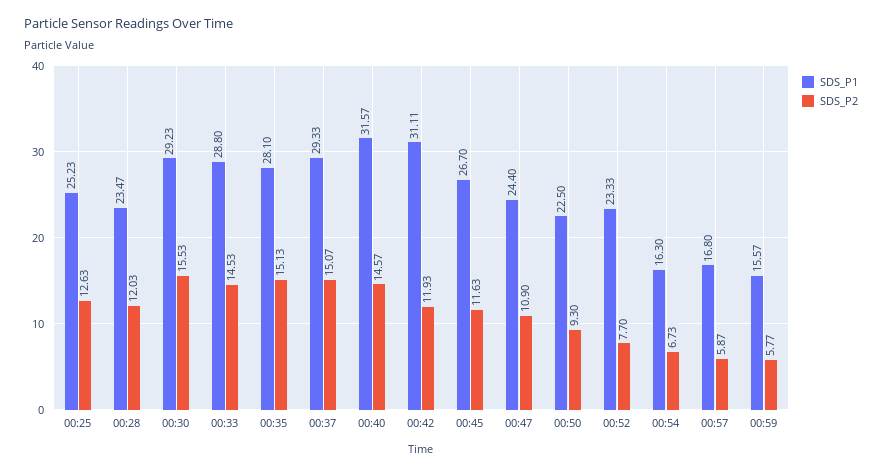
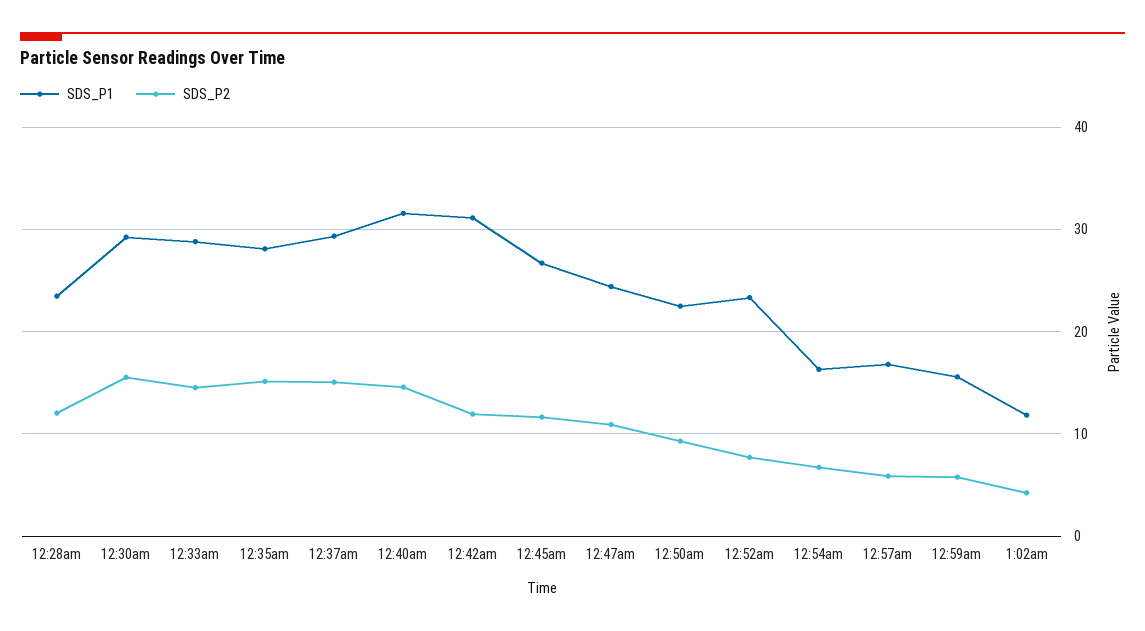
SDS_P1, 00:25: 25.23 -> none
SDS_P2, 00:25: 12.63 -> none
SDS_P1, 1:02am: none -> 12
SDS_P2, 1:02am: none -> 4

